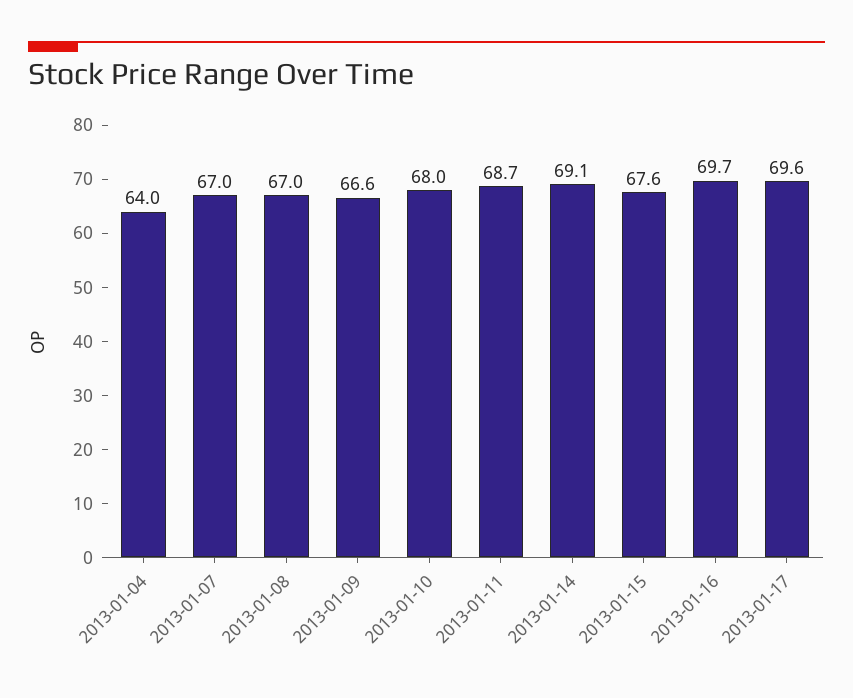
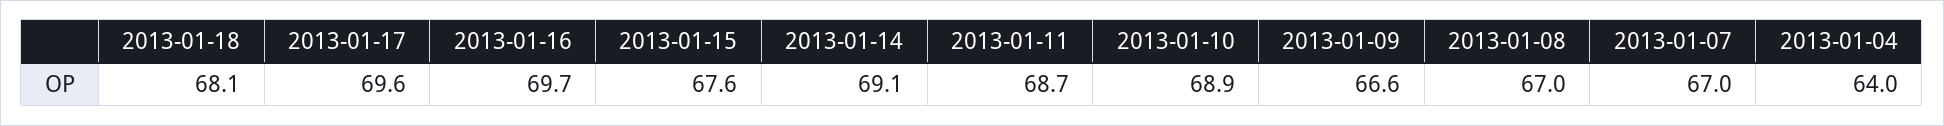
2013-01-10: 68 -> 68.9
2013-01-18: none -> 68.1

